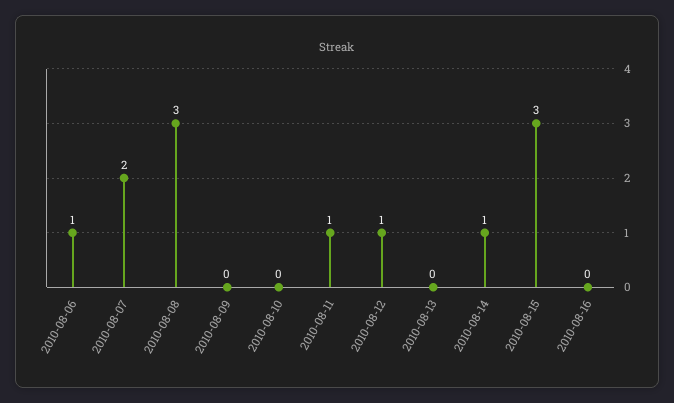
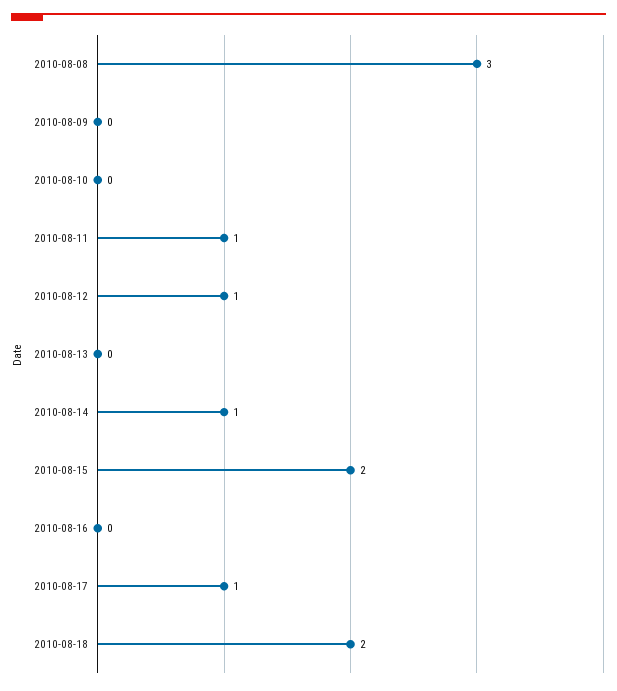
2010-08-06: 1 -> none
2010-08-07: 2 -> none
2010-08-15: 3 -> 2
2010-08-17: none -> 1
2010-08-18: none -> 2

